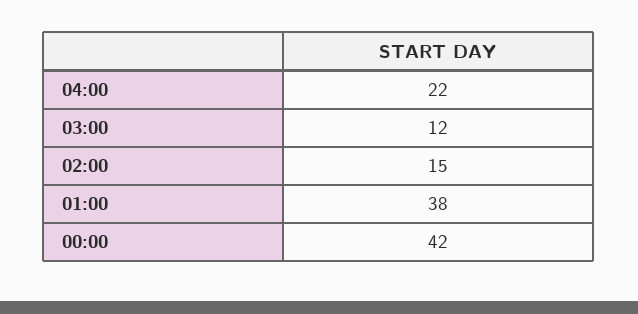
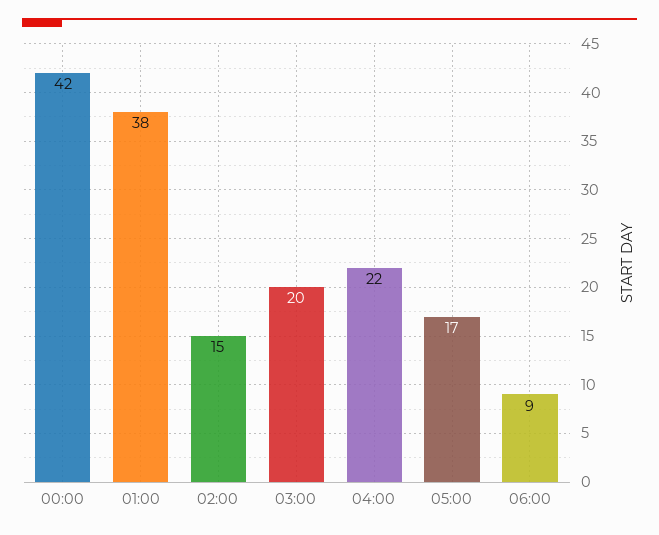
03:00: 12 -> 20
05:00: none -> 17
06:00: none -> 9

